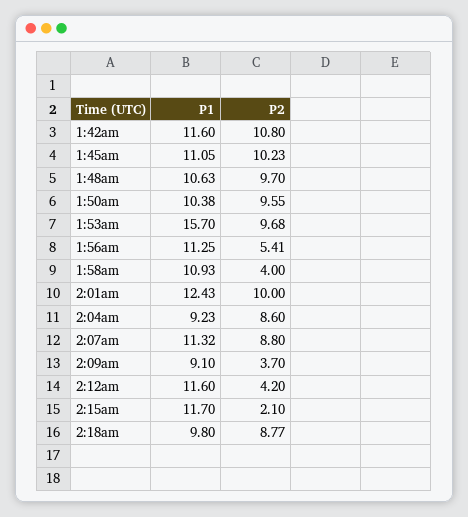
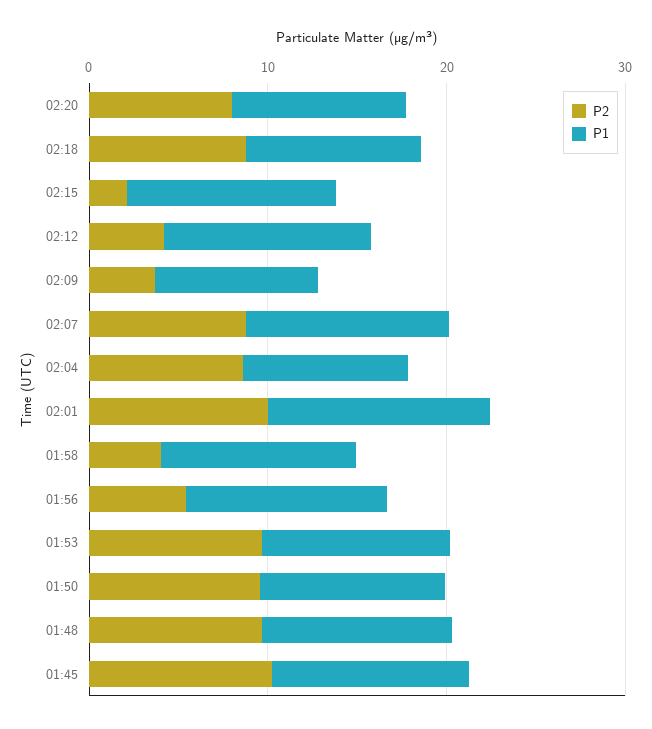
P1, 1:42am: 11.6 -> none
P2, 1:42am: 10.8 -> none
P1, 1:53am: 15.7 -> 10
P2, 02:20: none -> 8
P1, 02:20: none -> 10

